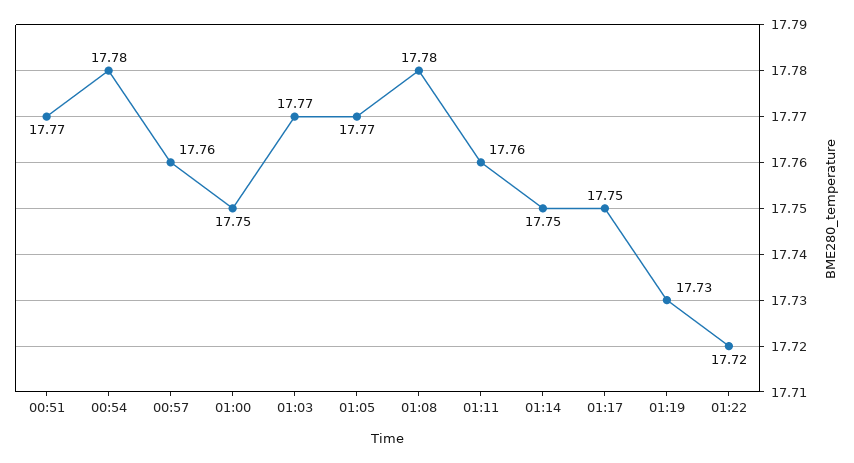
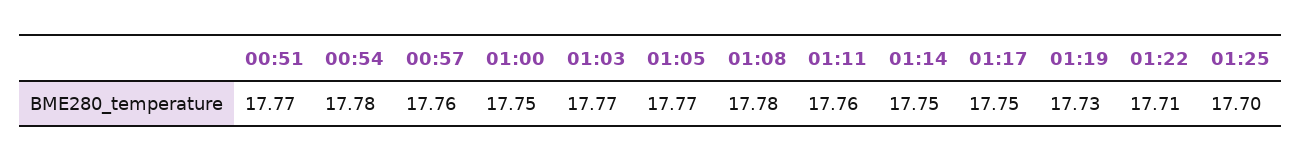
01:22: 17.72 -> 17.71
01:25: none -> 17.7

